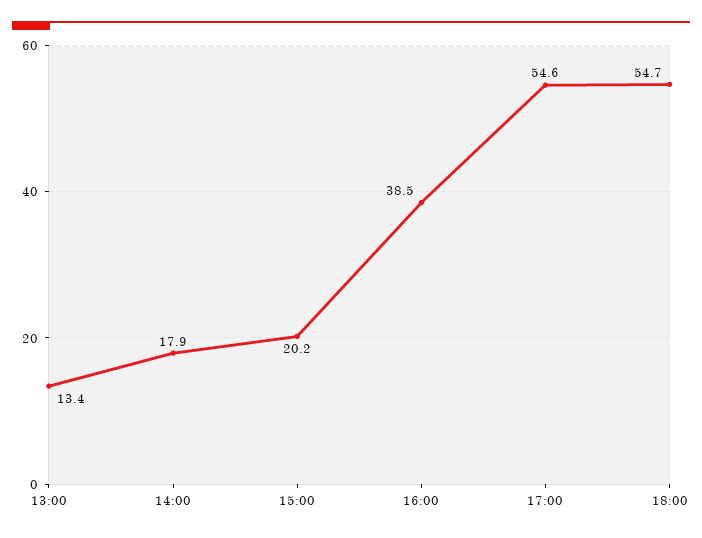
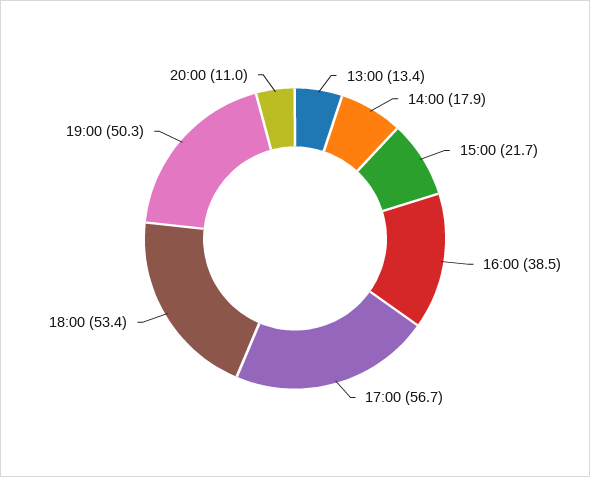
15:00: 20.2 -> 21.7
17:00: 54.6 -> 56.7
18:00: 54.7 -> 53.4
19:00: none -> 50.3
20:00: none -> 11

